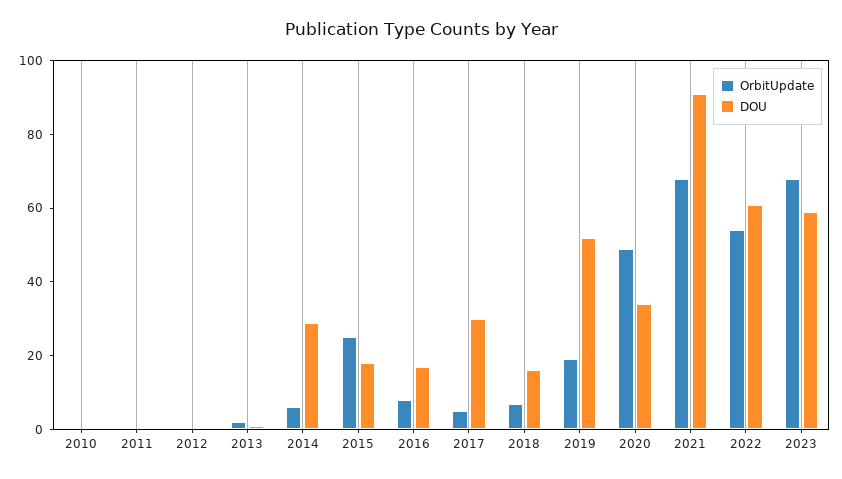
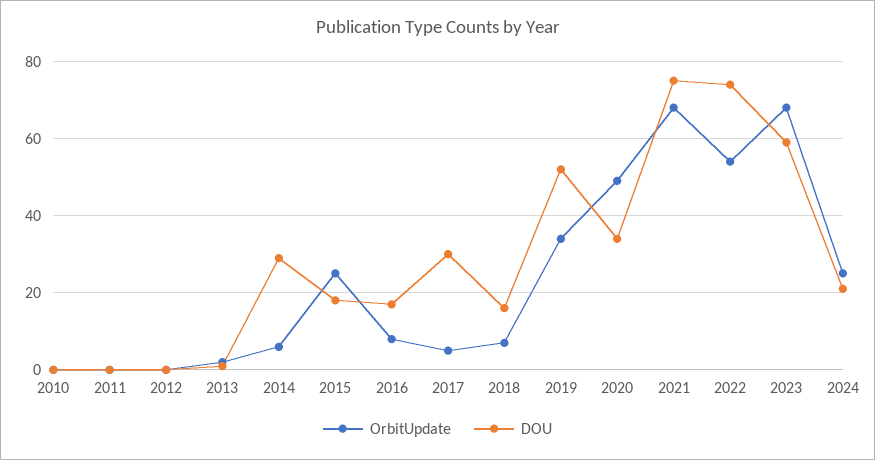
OrbitUpdate, 2019: 20 -> 35
DOU, 2021: 90 -> 75
DOU, 2022: 60 -> 75
OrbitUpdate, 2024: none -> 25
DOU, 2024: none -> 20

